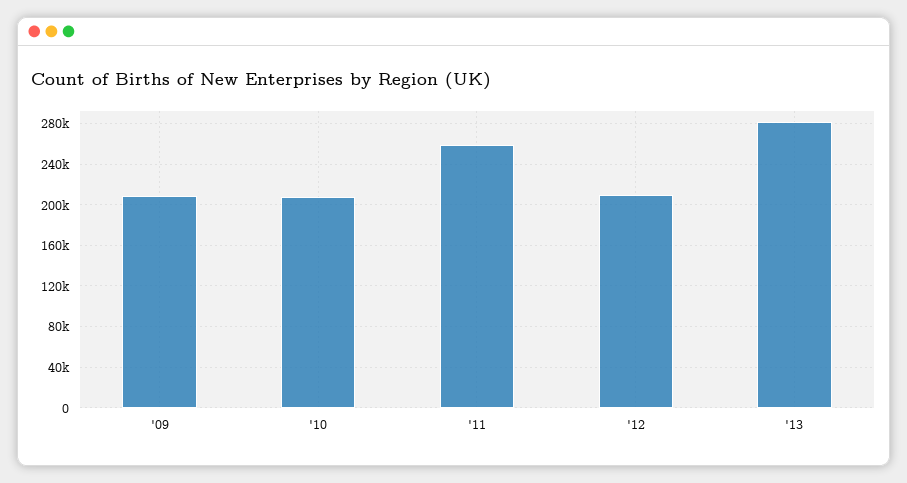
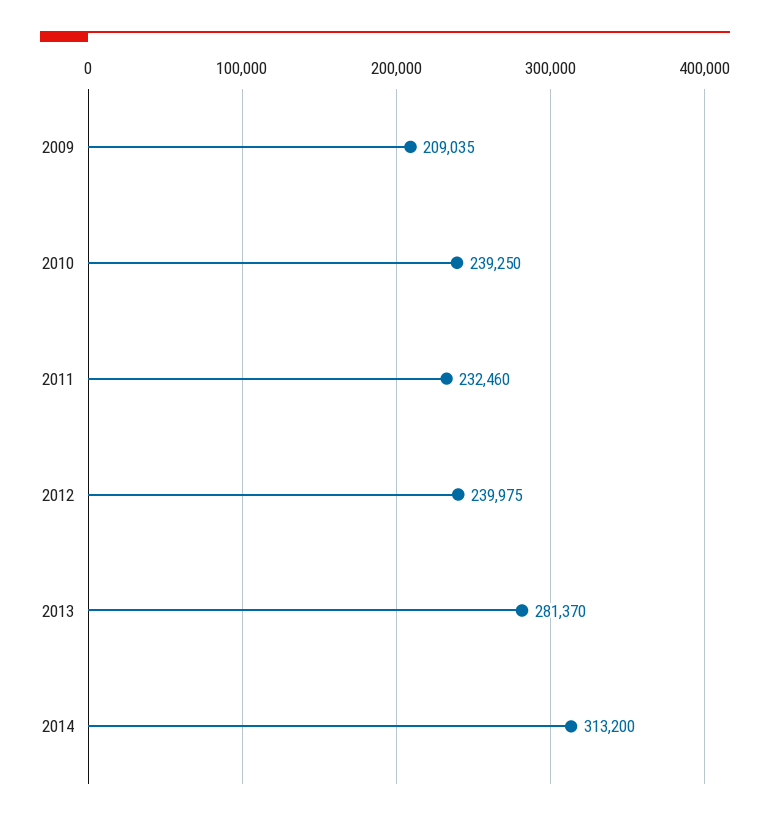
'10: 210000 -> 239250
'11: 260000 -> 232460
'12: 210000 -> 239975
2014: none -> 313200

